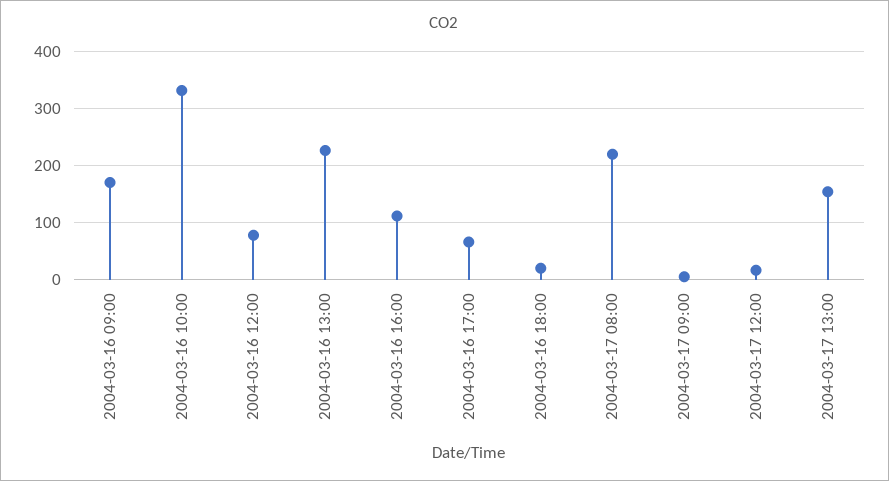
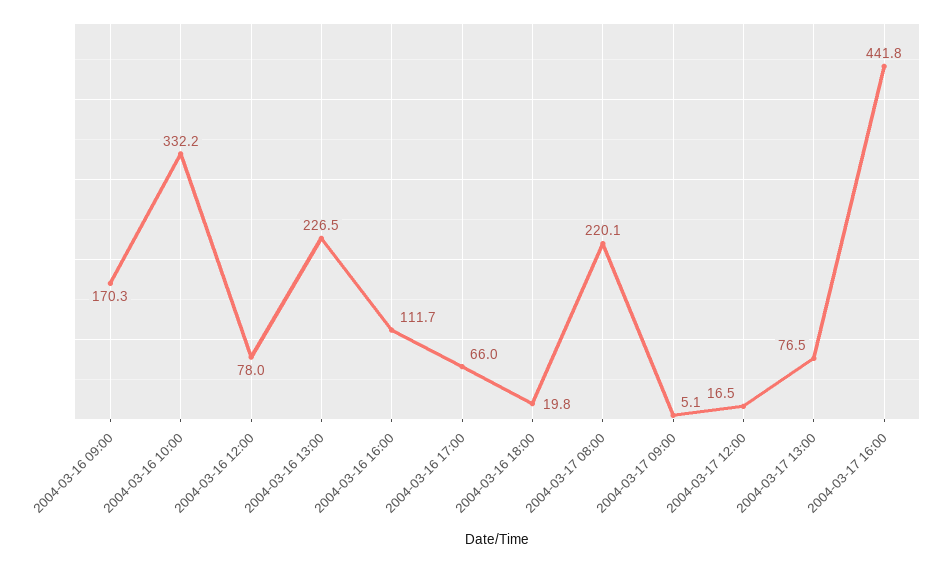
2004-03-17 13:00: 160 -> 76.5
2004-03-17 16:00: none -> 441.8

